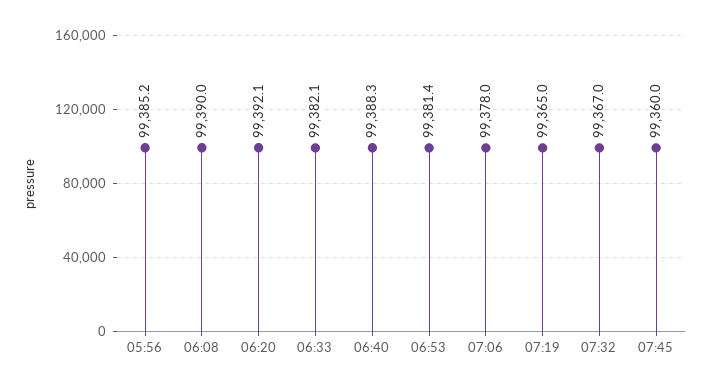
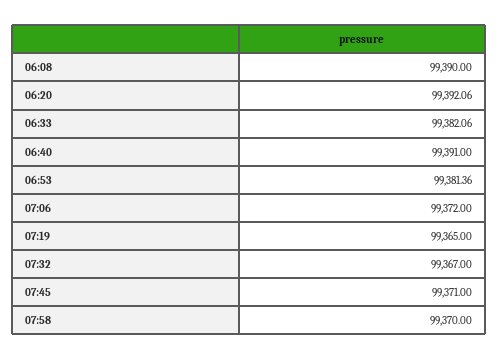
05:56: 99385.2 -> none
06:40: 99388.3 -> 99391
07:06: 99378 -> 99372
07:45: 99360 -> 99371
07:58: none -> 99370

